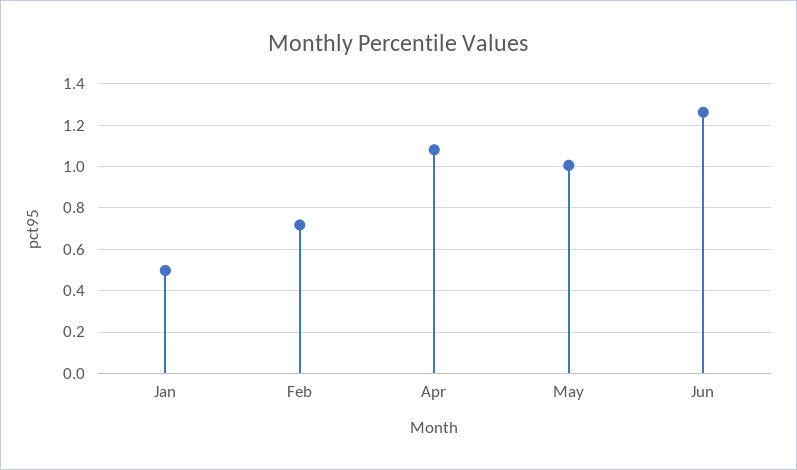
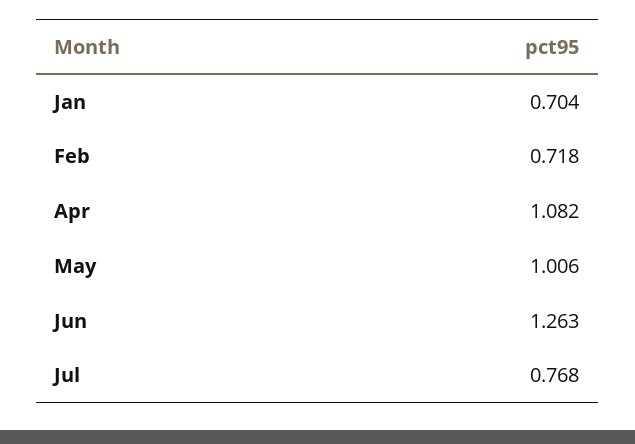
Jan: 0.5 -> 0.704
Jul: none -> 0.768

